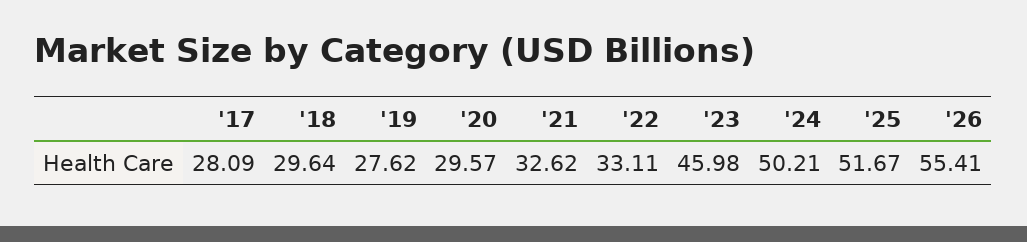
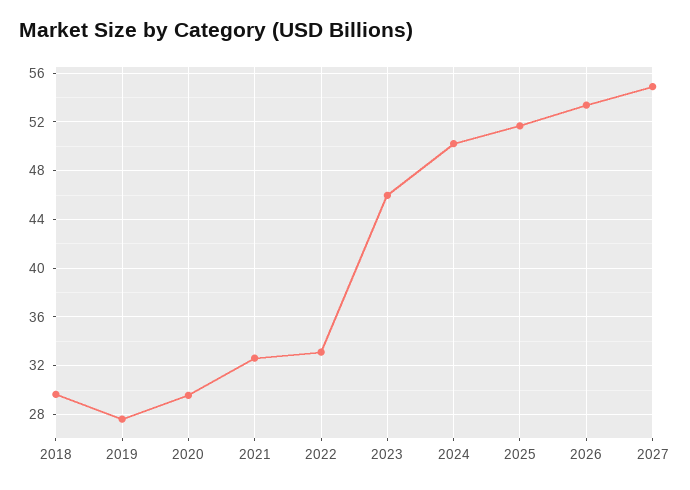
'17: 28.09 -> none
'26: 55.41 -> 53.5
2027: none -> 55

